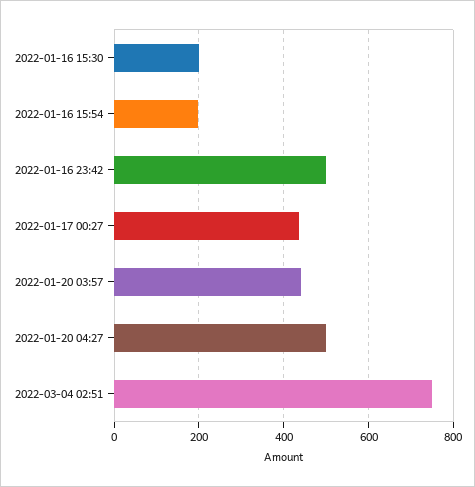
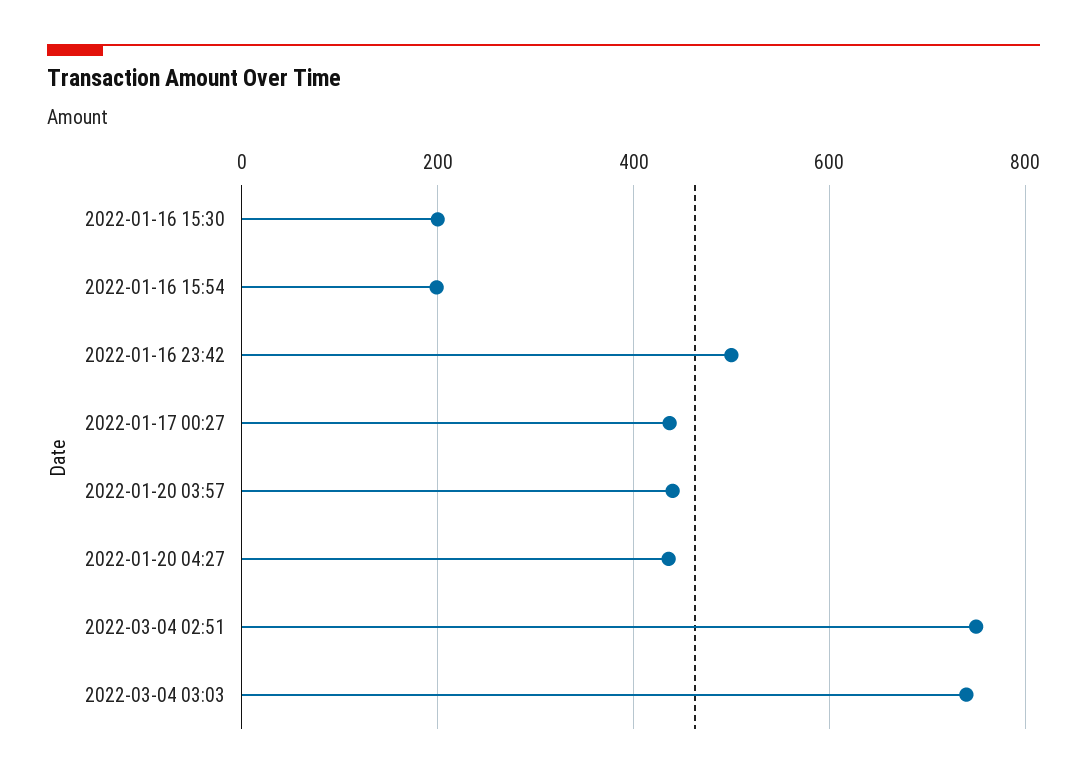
2022-01-20 04:27: 500 -> 440
2022-03-04 03:03: none -> 740

